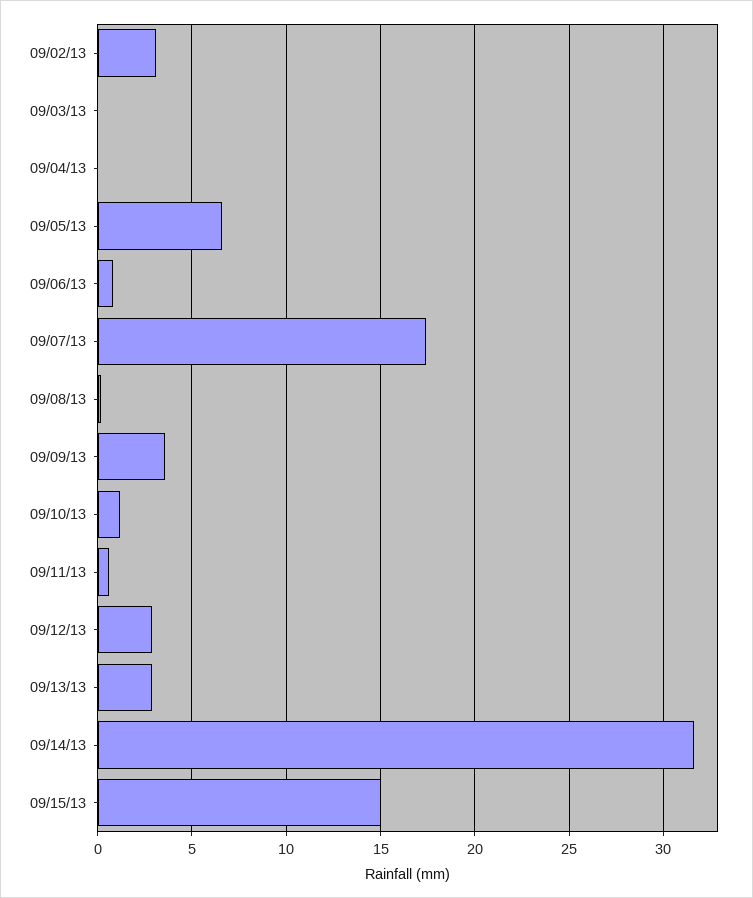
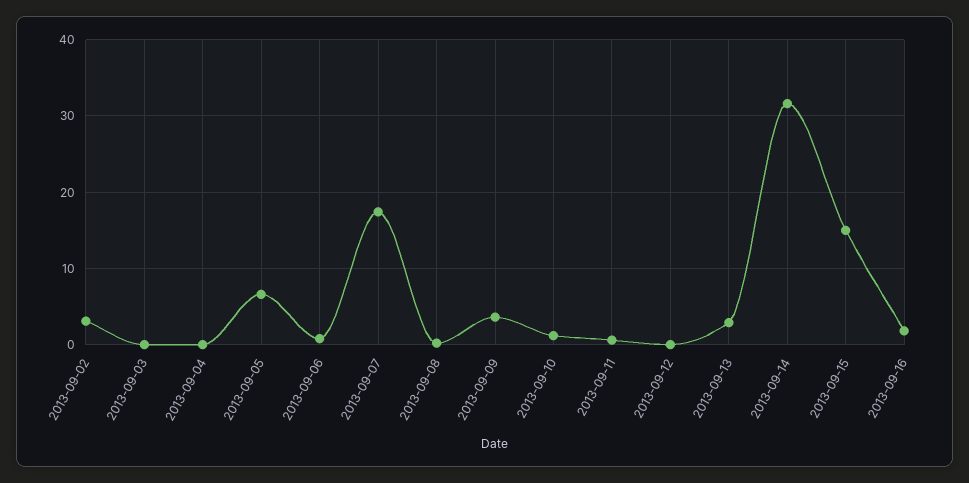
09/12/13: 3 -> 0
2013-09-16: none -> 2

